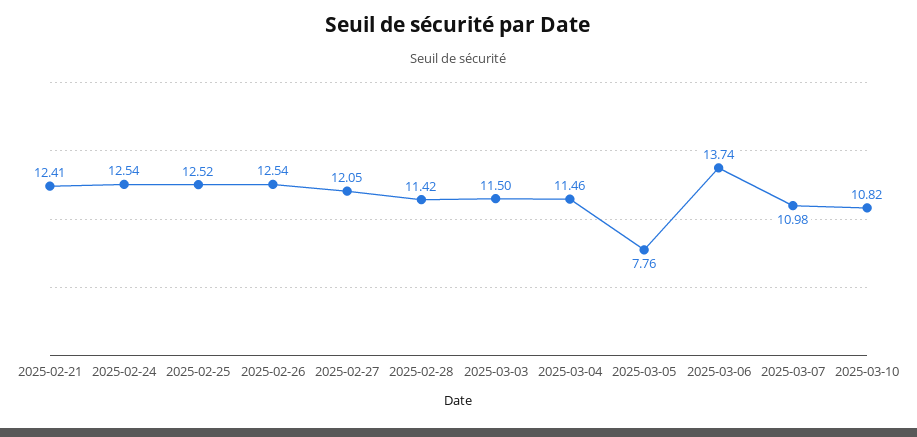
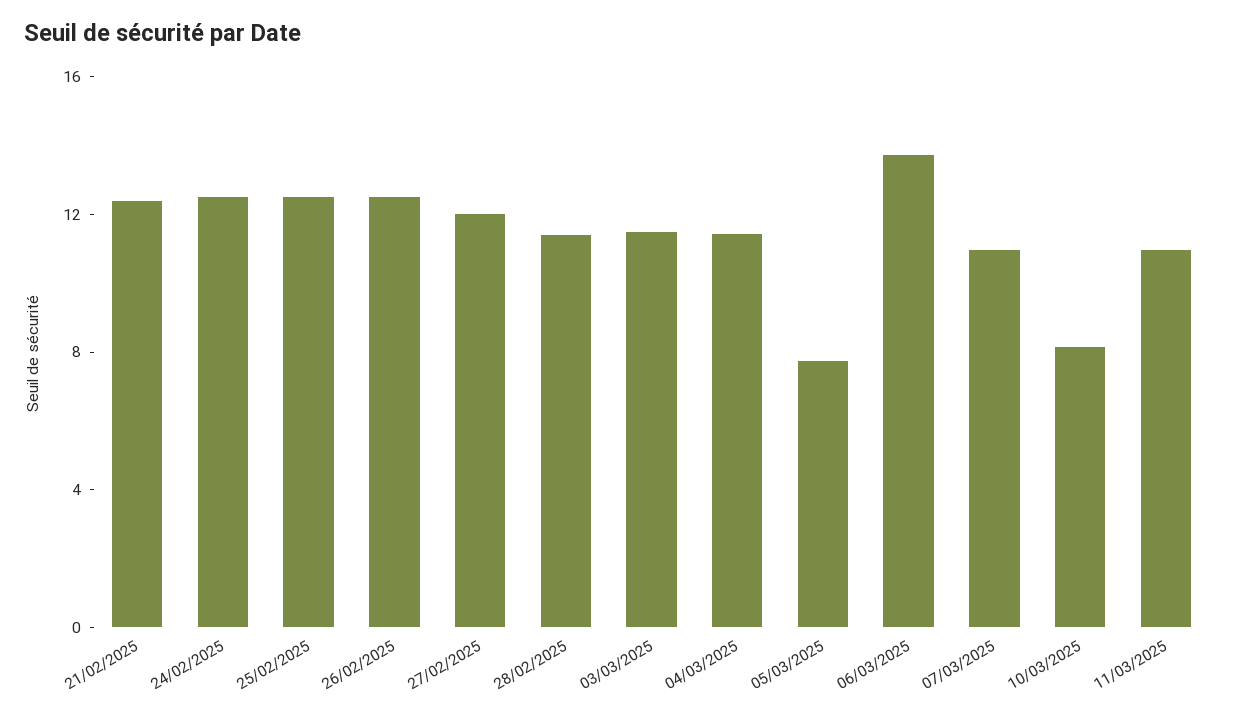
2025-03-10: 10.82 -> 8
11/03/2025: none -> 11

